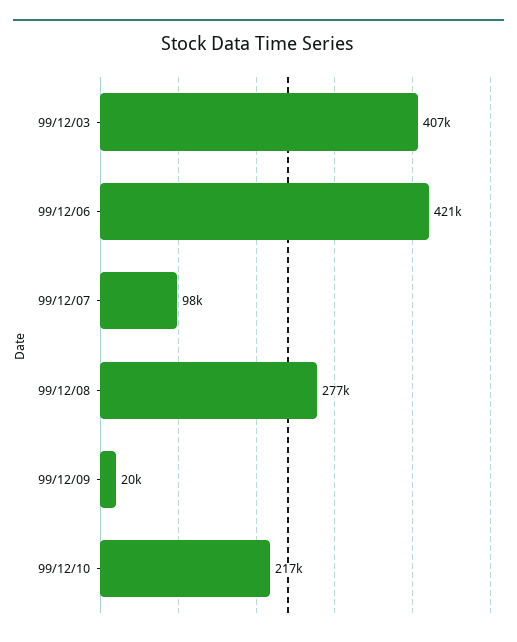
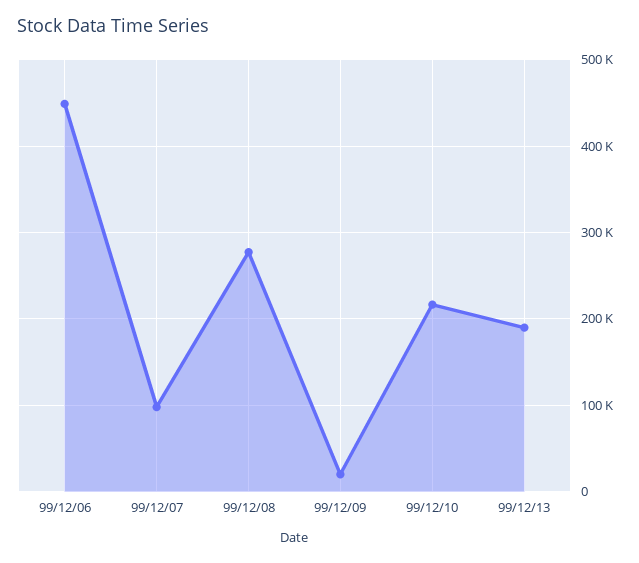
99/12/03: 407000 -> none
99/12/06: 421000 -> 450000
99/12/13: none -> 190000

